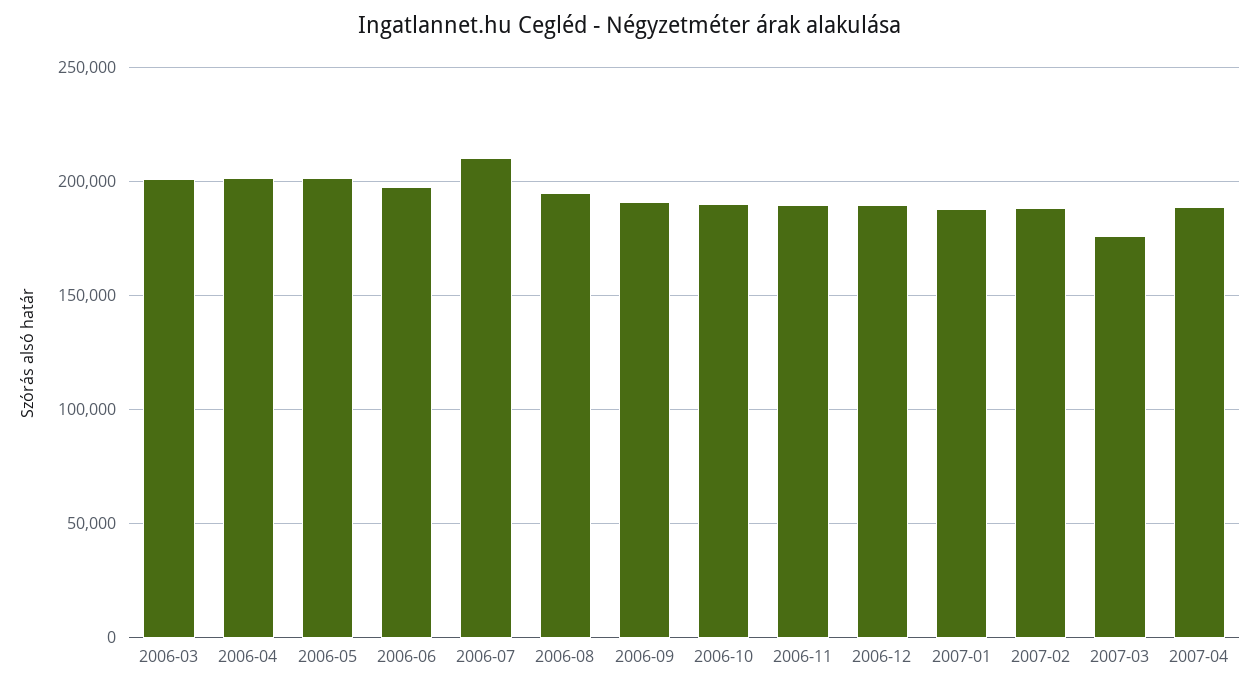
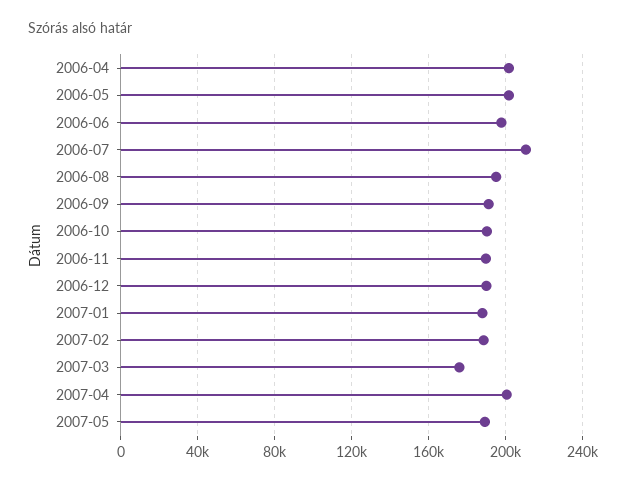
2006-03: 200000 -> none
2007-04: 190000 -> 200000
2007-05: none -> 190000

